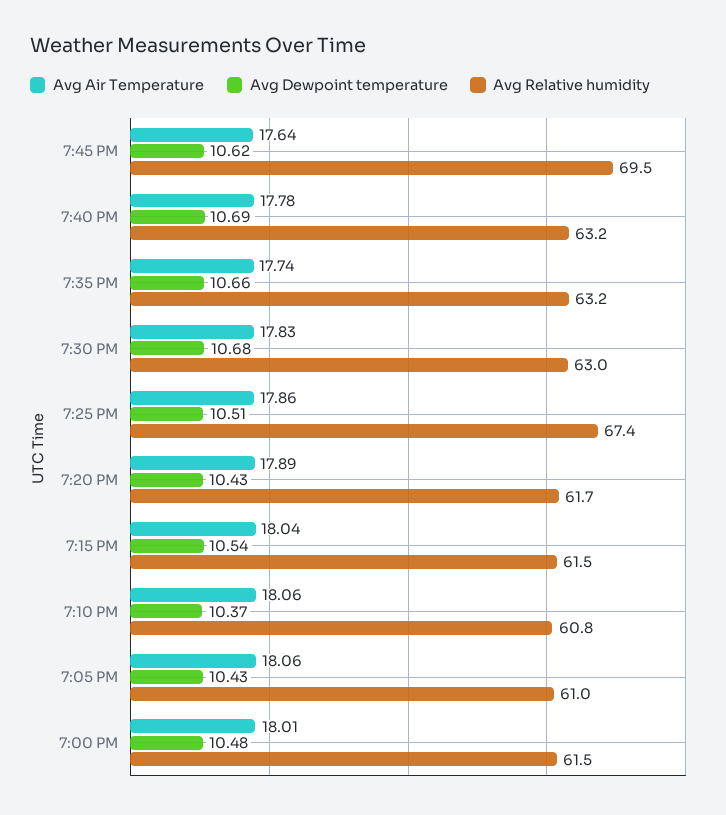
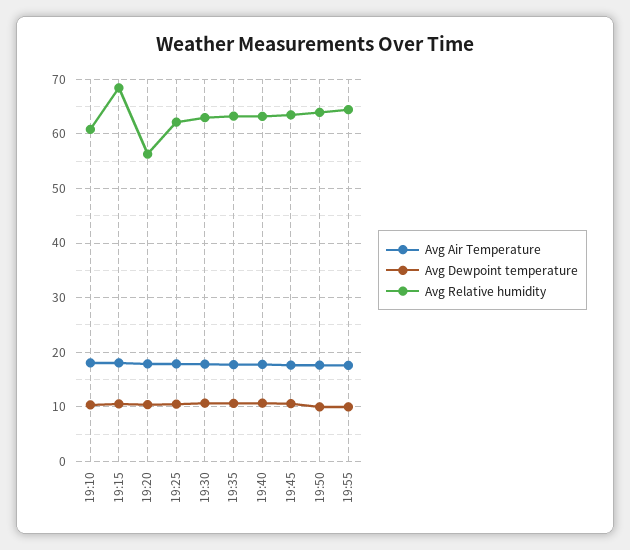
Avg Relative humidity, 7:45 PM: 69.5 -> 64
Avg Relative humidity, 7:25 PM: 67.4 -> 62
Avg Relative humidity, 7:20 PM: 61.7 -> 56
Avg Relative humidity, 7:15 PM: 61.5 -> 68
Avg Air Temperature, 7:05 PM: 18.06 -> none
Avg Dewpoint temperature, 7:05 PM: 10.43 -> none
Avg Relative humidity, 7:05 PM: 61 -> none
Avg Air Temperature, 7:00 PM: 18.01 -> none
Avg Dewpoint temperature, 7:00 PM: 10.48 -> none
Avg Relative humidity, 7:00 PM: 61.5 -> none
Avg Air Temperature, 19:50: none -> 18
Avg Dewpoint temperature, 19:50: none -> 10
Avg Relative humidity, 19:50: none -> 64
Avg Air Temperature, 19:55: none -> 18
Avg Dewpoint temperature, 19:55: none -> 10
Avg Relative humidity, 19:55: none -> 64

